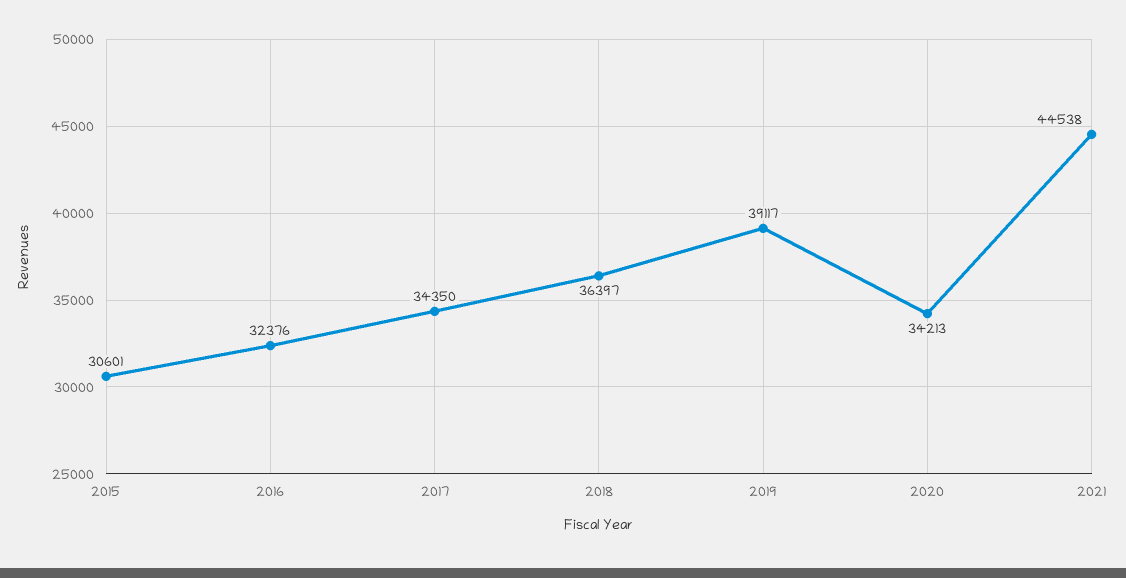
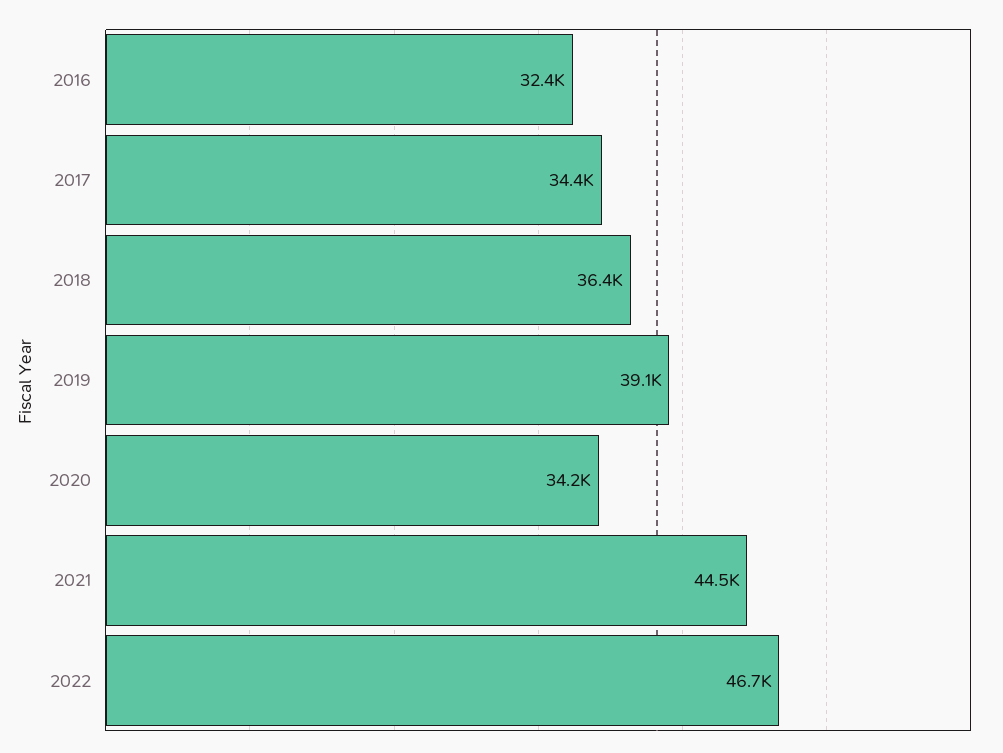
2015: 30601 -> none
2022: none -> 46700

